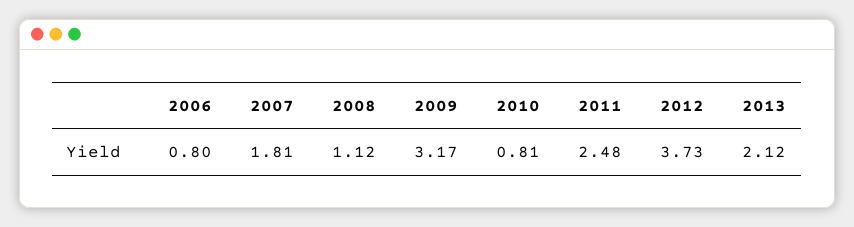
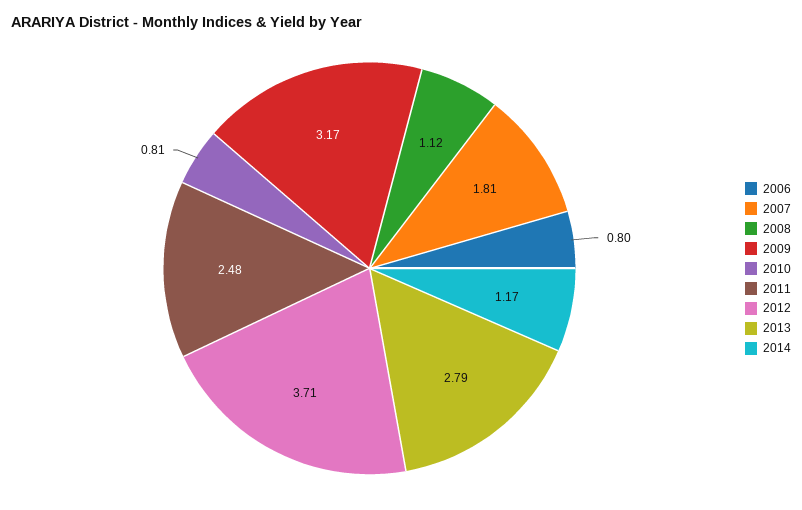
2012: 3.73 -> 3.71
2013: 2.12 -> 2.79
2014: none -> 1.17

